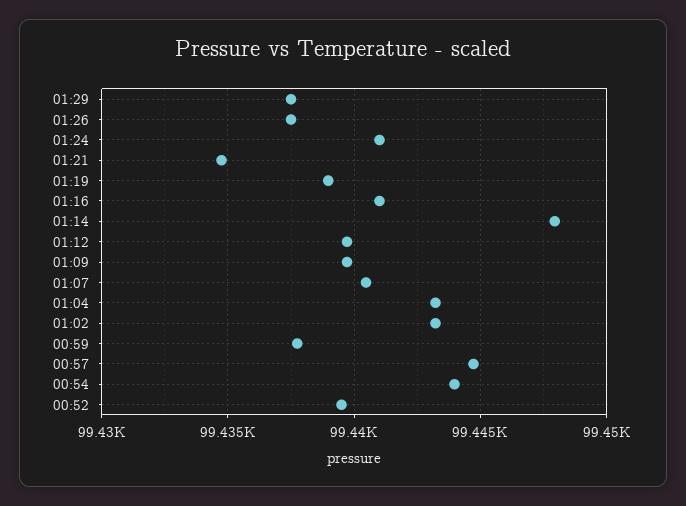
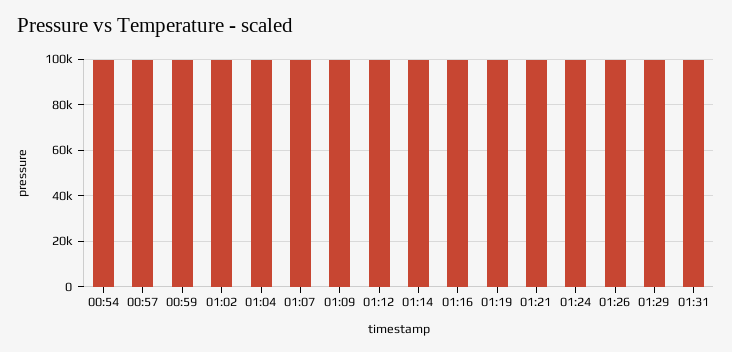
00:52: 99439.5 -> none
01:31: none -> 100000

